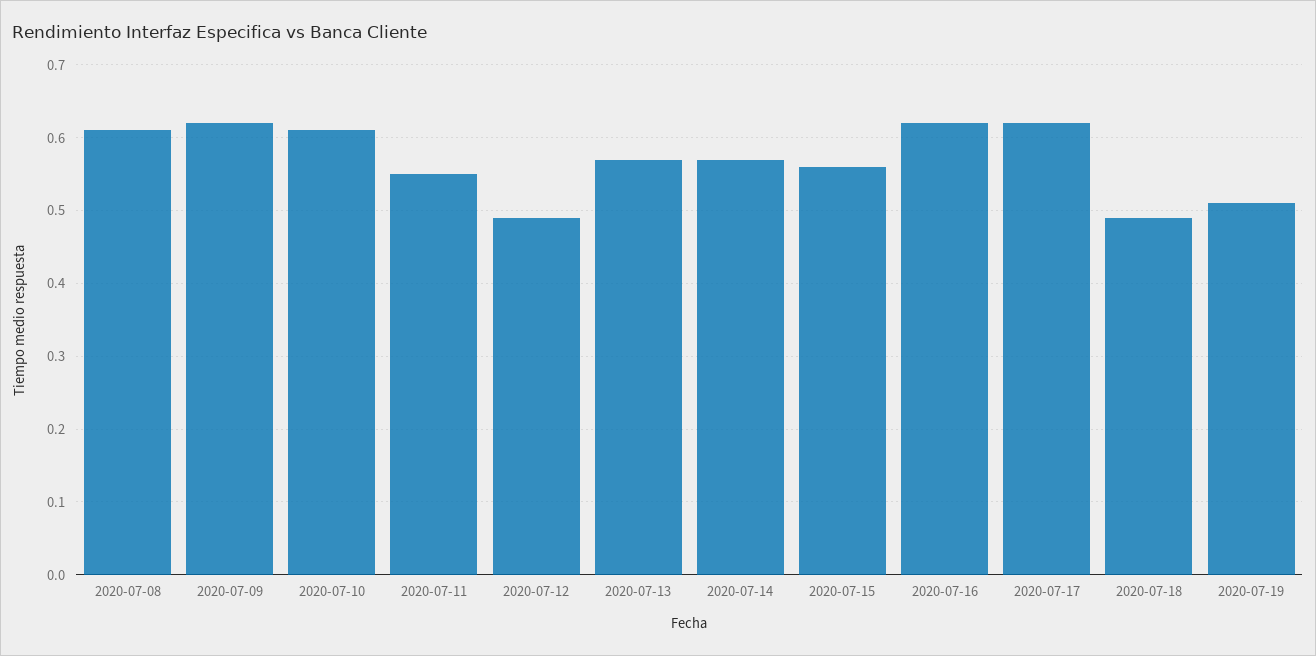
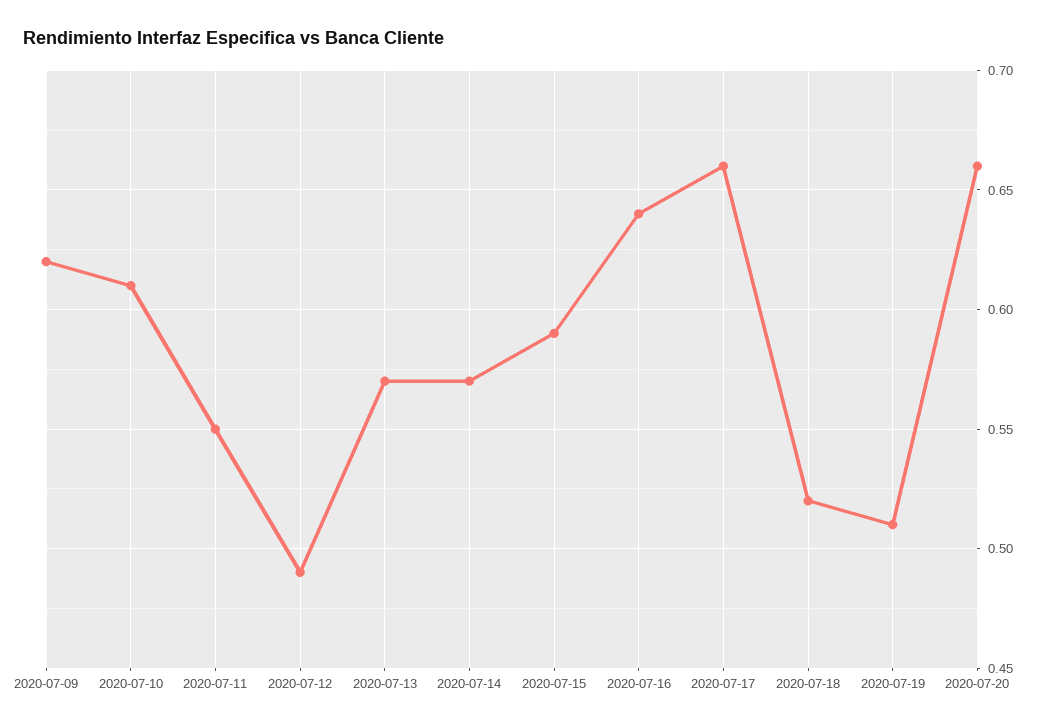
2020-07-08: 0.61 -> none
2020-07-15: 0.56 -> 0.59
2020-07-16: 0.62 -> 0.64
2020-07-17: 0.62 -> 0.66
2020-07-18: 0.49 -> 0.52
2020-07-20: none -> 0.66

